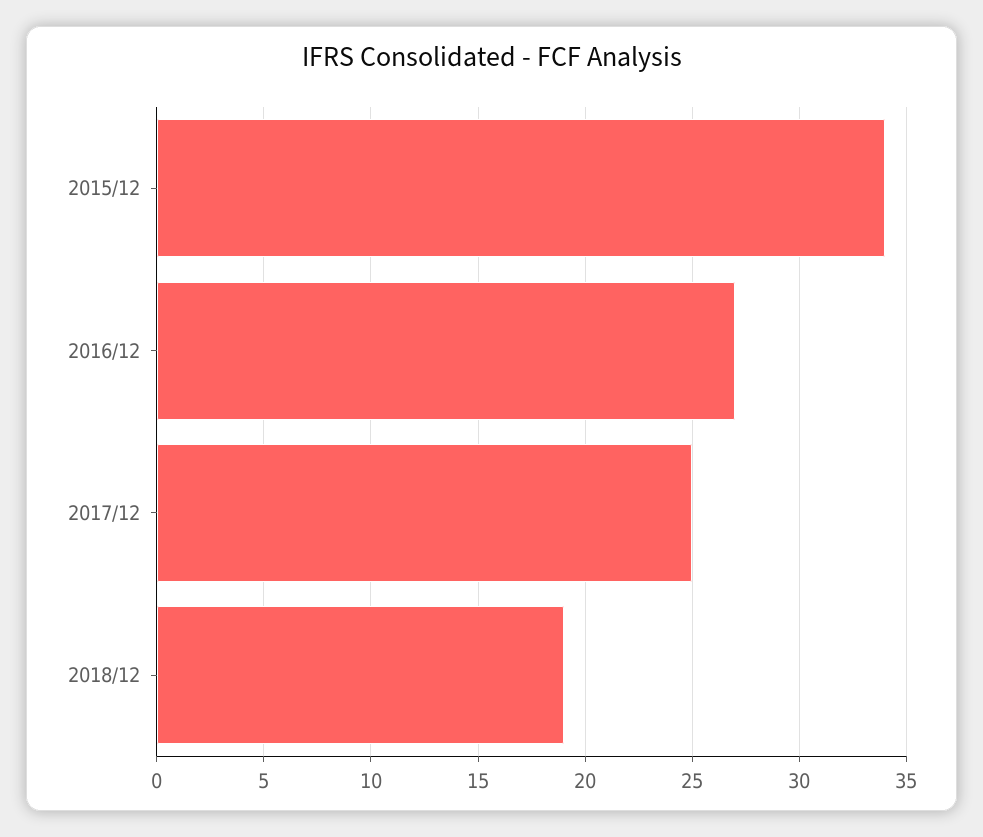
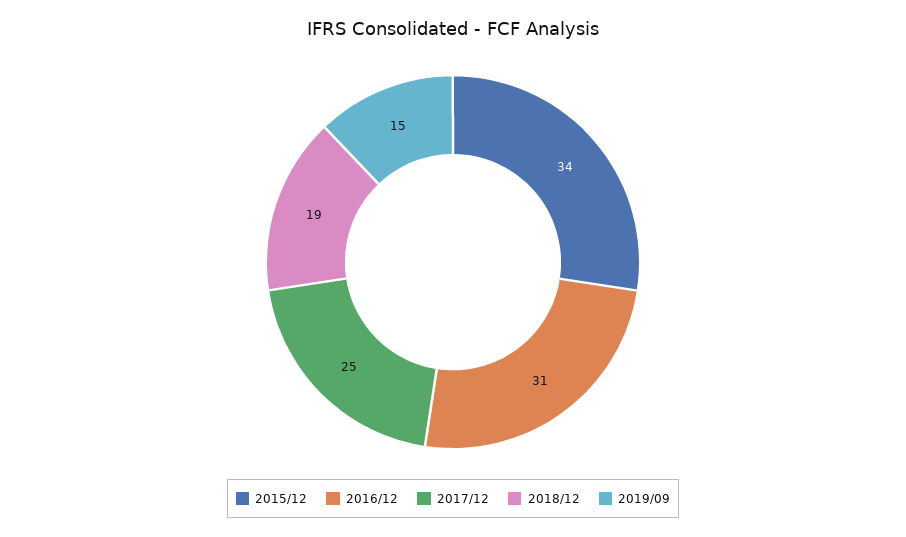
2016/12: 27 -> 31
2019/09: none -> 15

